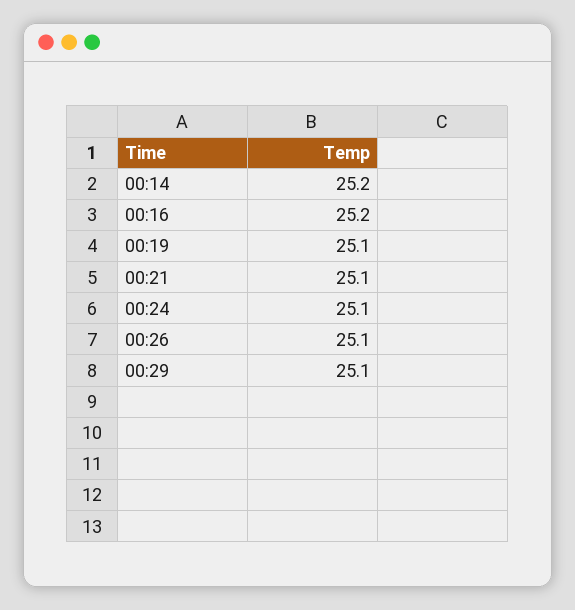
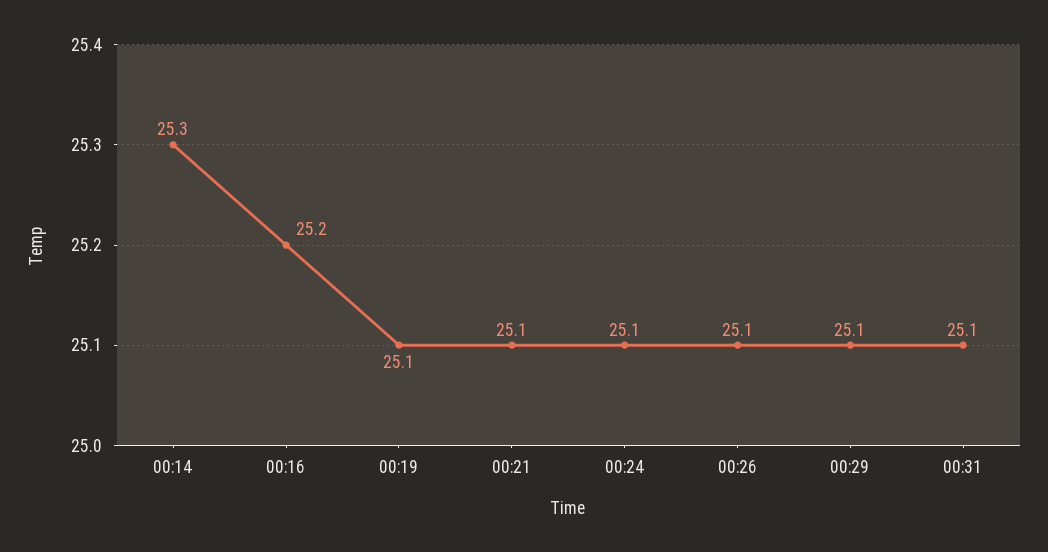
00:14: 25.2 -> 25.3
00:31: none -> 25.1

